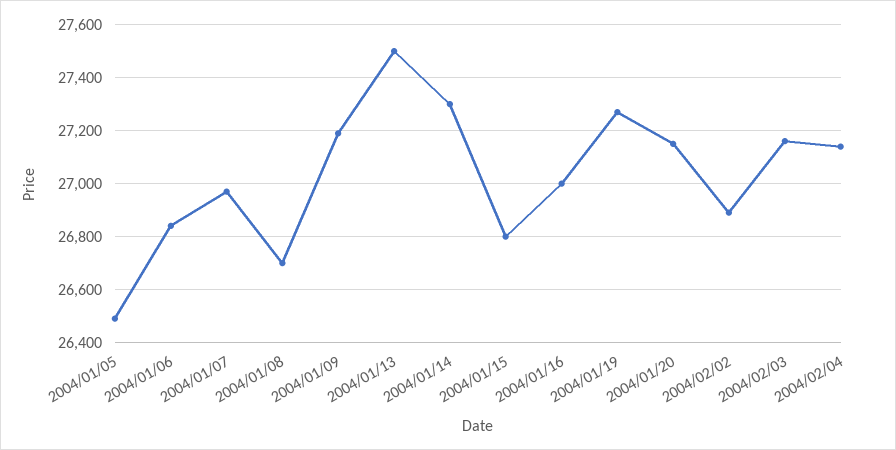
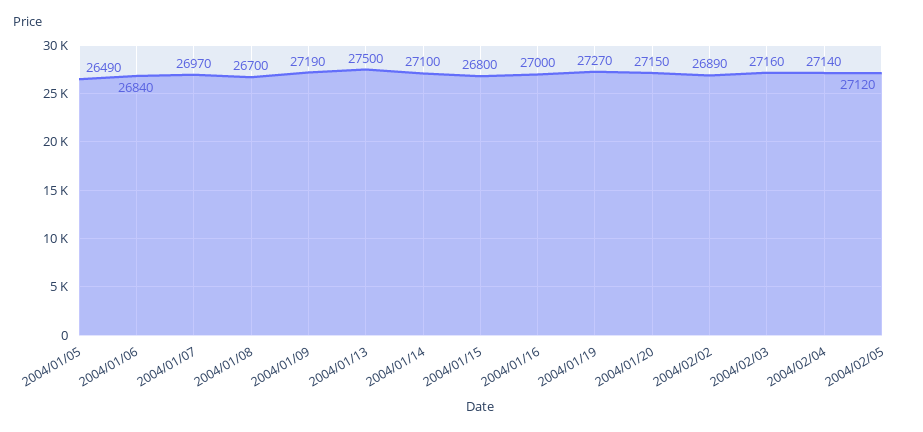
2004/01/14: 27300 -> 27100
2004/02/05: none -> 27120

